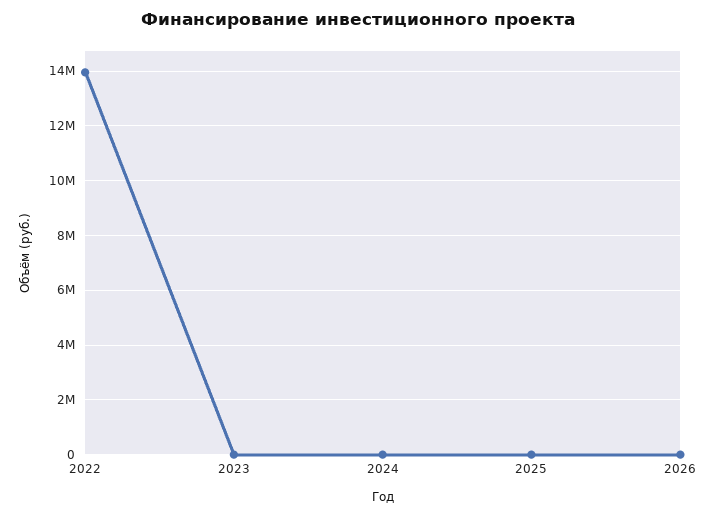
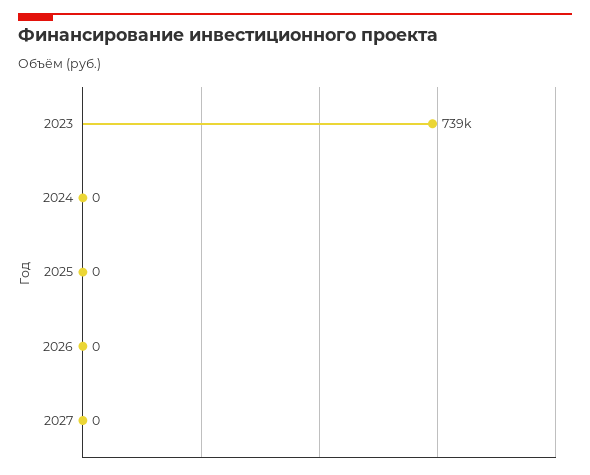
2022: 14000000 -> none
2023: 0 -> 739000
2027: none -> 0

